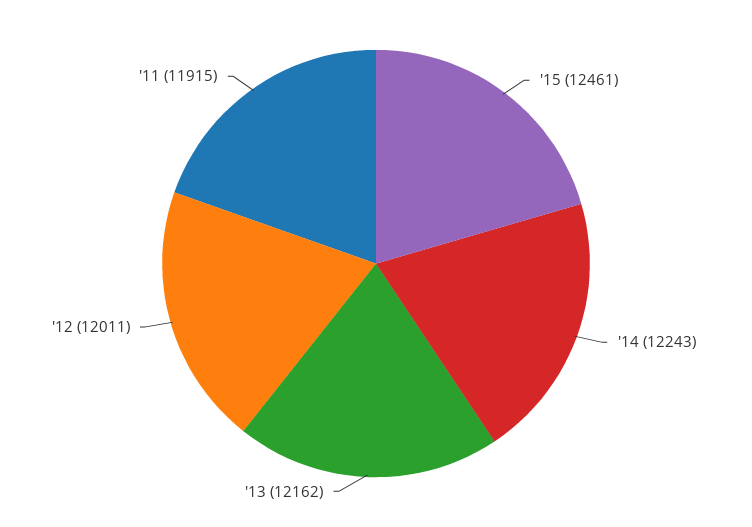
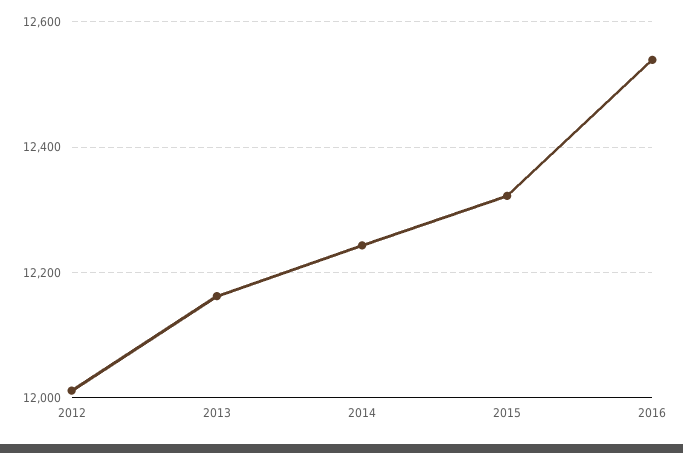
'15: 12461 -> 12320
'11: 11915 -> none
2016: none -> 12540

